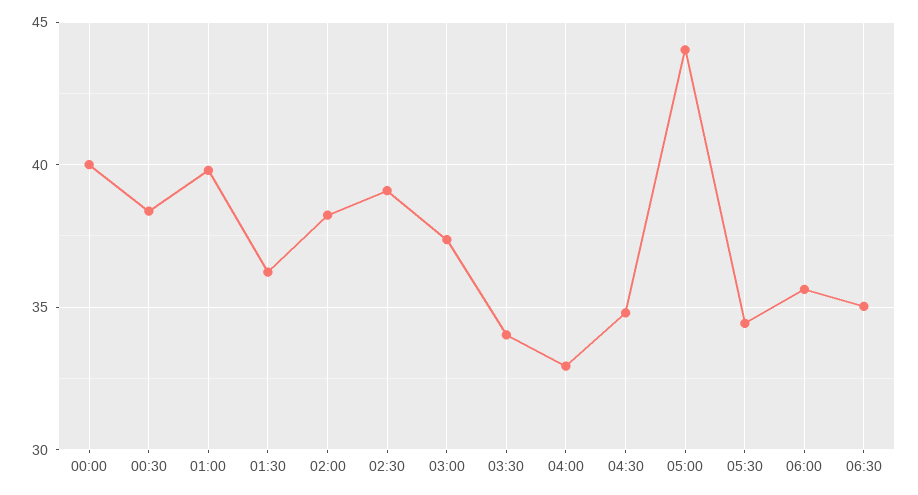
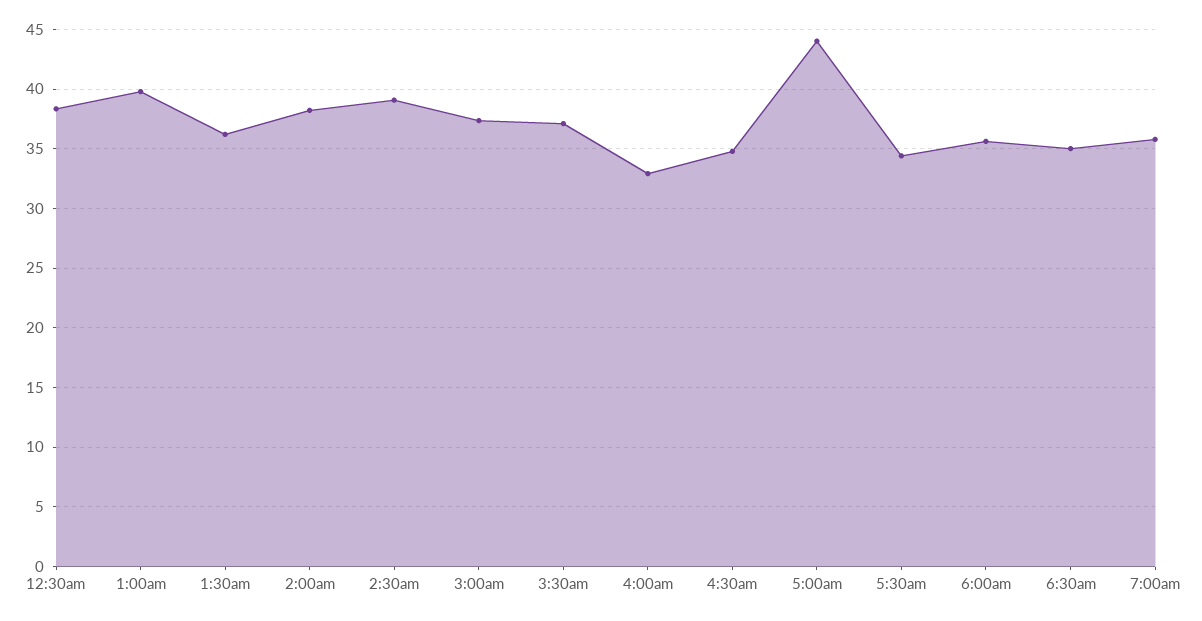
00:00: 40 -> none
03:30: 34 -> 37
7:00am: none -> 36

